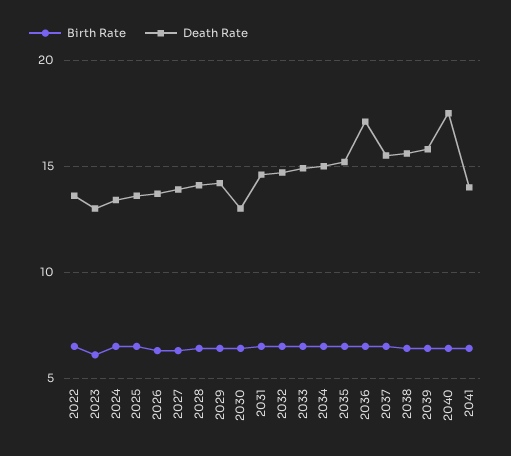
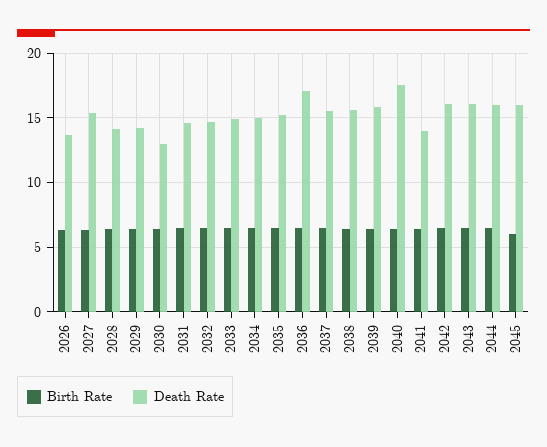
Birth Rate, 2022: 6.5 -> none
Death Rate, 2022: 13.5 -> none
Birth Rate, 2023: 6 -> none
Death Rate, 2023: 13 -> none
Birth Rate, 2024: 6.5 -> none
Death Rate, 2024: 13.5 -> none
Birth Rate, 2025: 6.5 -> none
Death Rate, 2025: 13.5 -> none
Death Rate, 2027: 14 -> 15.5
Birth Rate, 2042: none -> 6.5
Death Rate, 2042: none -> 16
Birth Rate, 2043: none -> 6.5
Death Rate, 2043: none -> 16
Birth Rate, 2044: none -> 6.5
Death Rate, 2044: none -> 16
Birth Rate, 2045: none -> 6
Death Rate, 2045: none -> 16

